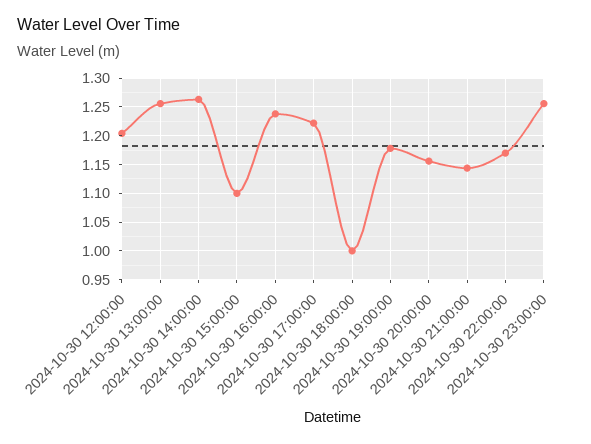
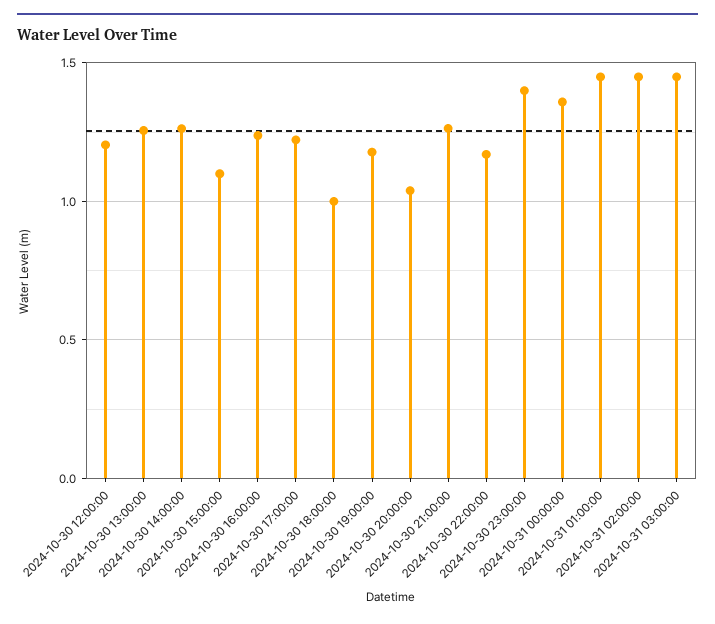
2024-10-30 20:00:00: 1.15 -> 1.05
2024-10-30 21:00:00: 1.15 -> 1.25
2024-10-30 23:00:00: 1.25 -> 1.4
2024-10-31 00:00:00: none -> 1.35
2024-10-31 01:00:00: none -> 1.45
2024-10-31 02:00:00: none -> 1.45
2024-10-31 03:00:00: none -> 1.45

